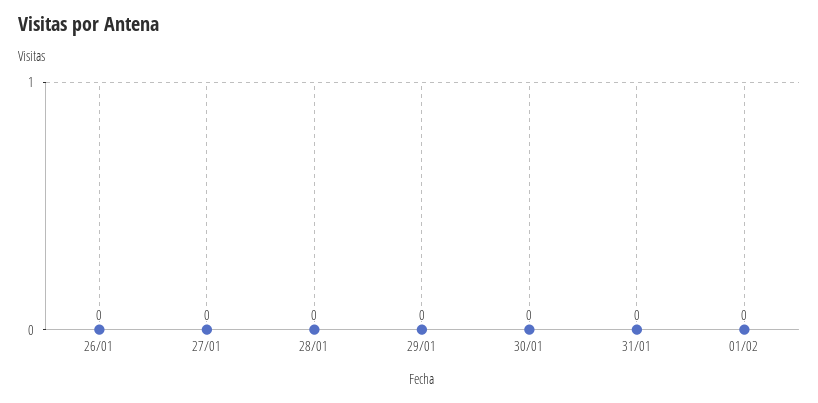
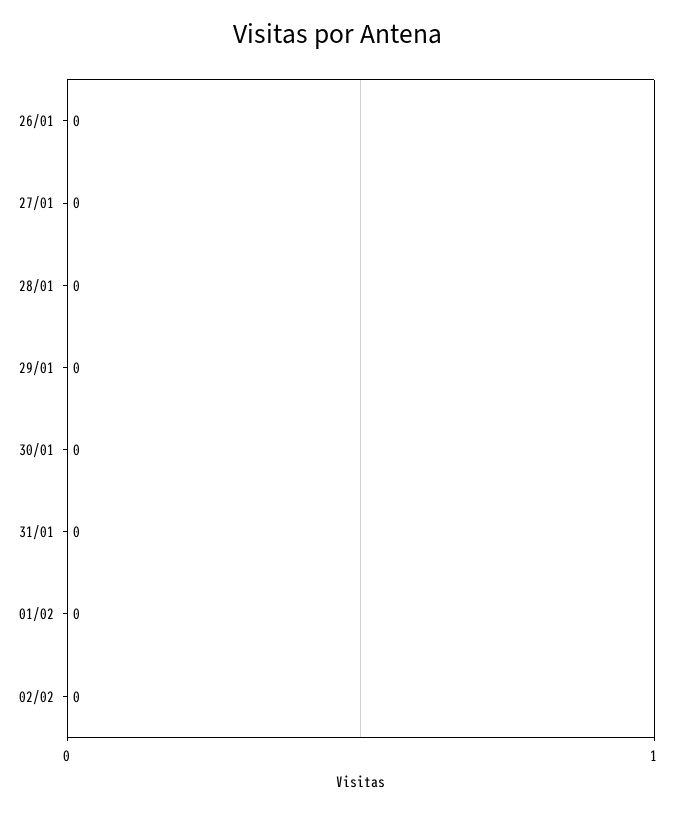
02/02: none -> 0

